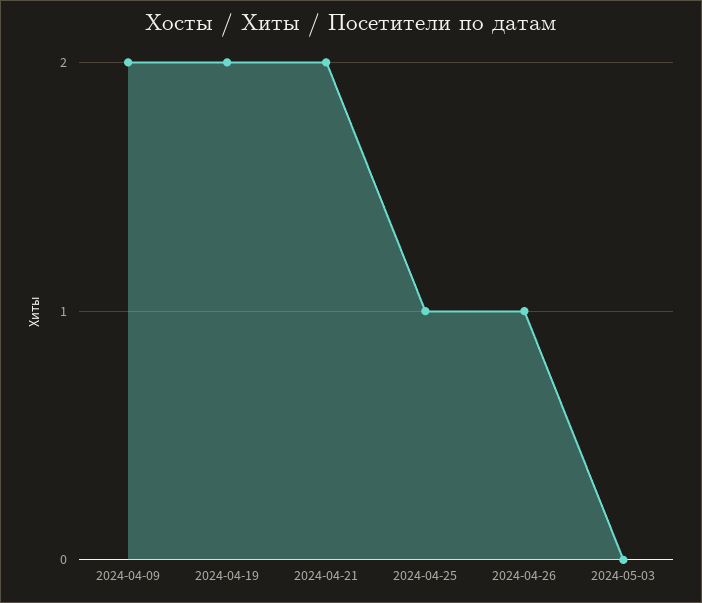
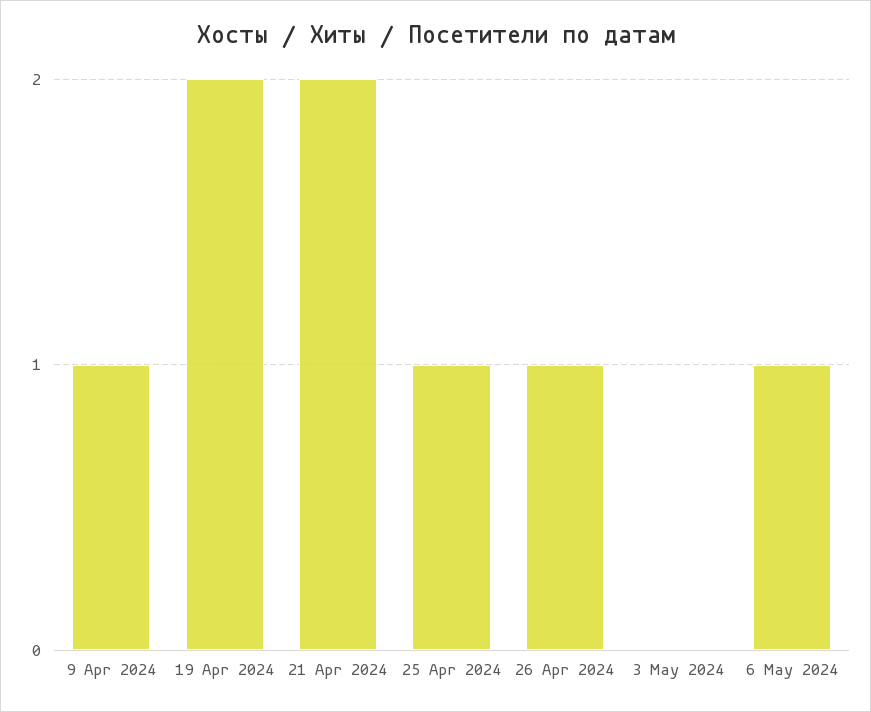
2024-04-09: 2 -> 1
6 May 2024: none -> 1

